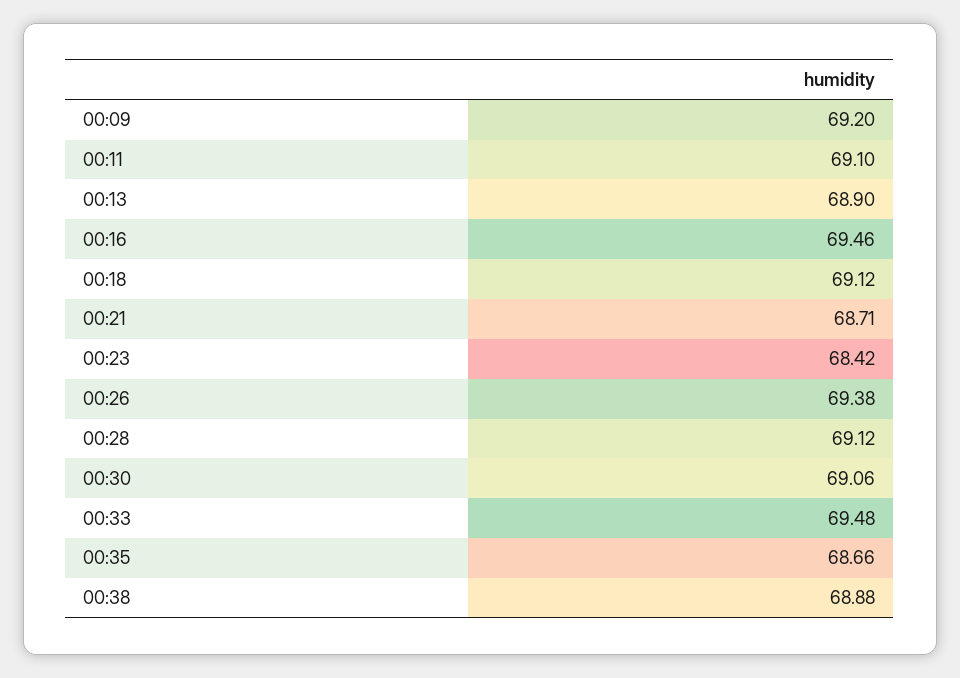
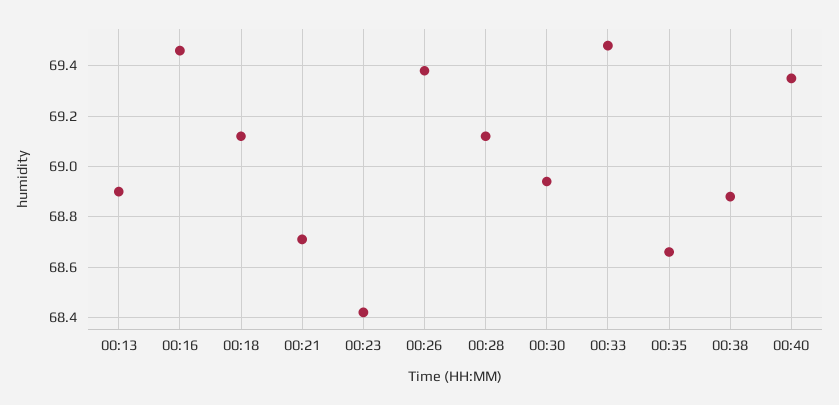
00:09: 69.2 -> none
00:11: 69.1 -> none
00:30: 69.06 -> 68.95
00:40: none -> 69.35

